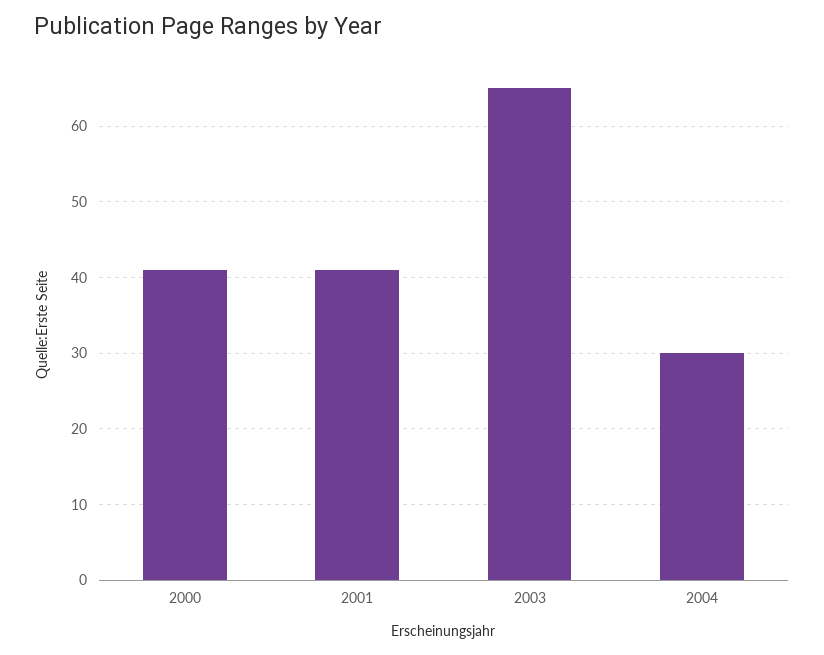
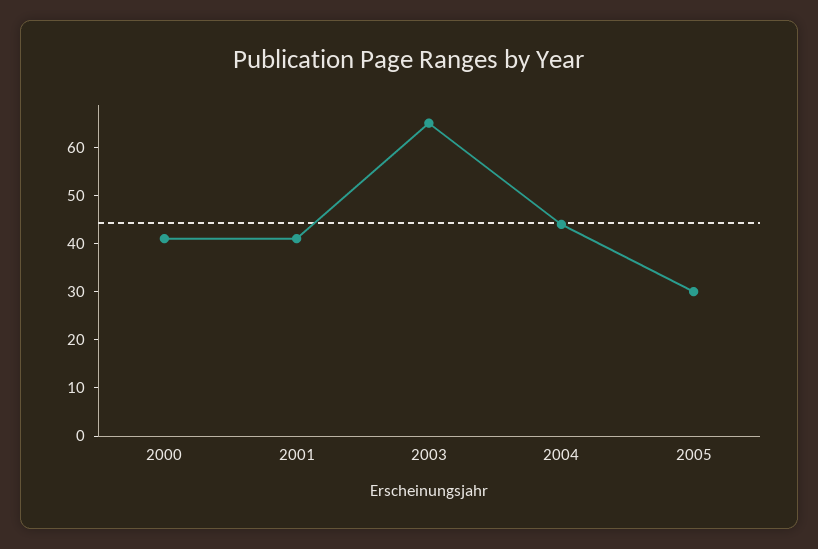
2004: 30 -> 45
2005: none -> 30

